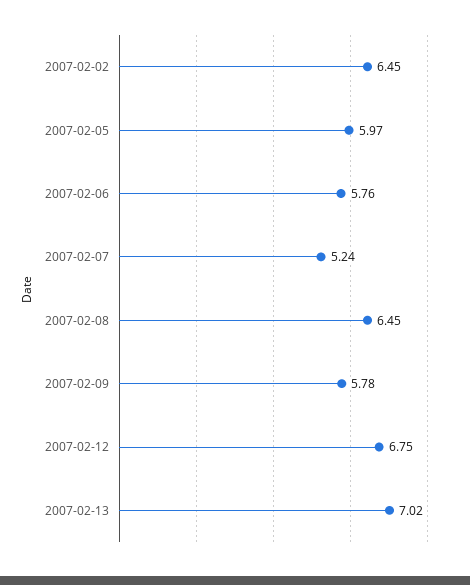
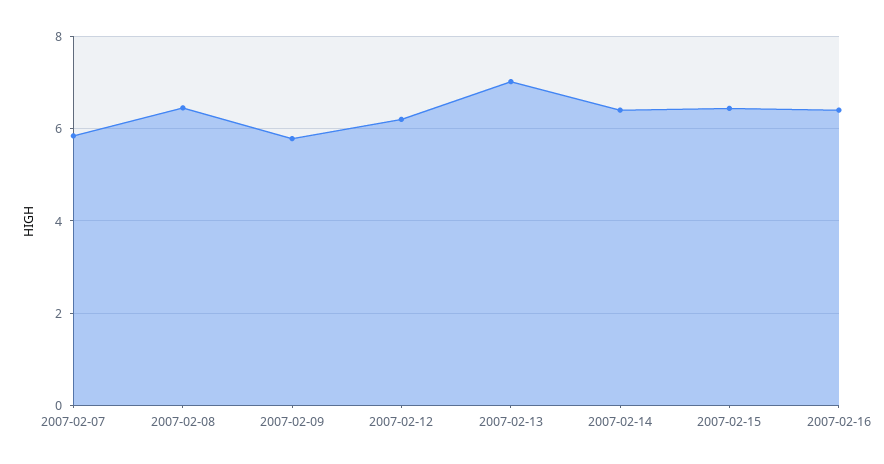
2007-02-02: 6.45 -> none
2007-02-05: 5.97 -> none
2007-02-06: 5.76 -> none
2007-02-07: 5.24 -> 5.8
2007-02-12: 6.75 -> 6.2
2007-02-14: none -> 6.4
2007-02-15: none -> 6.4
2007-02-16: none -> 6.4

